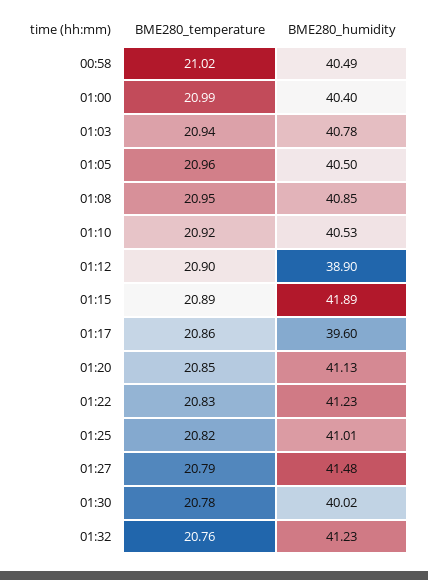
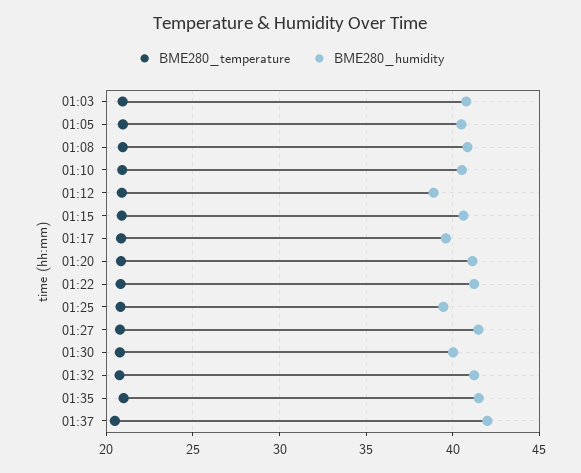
BME280_temperature, 00:58: 21.02 -> none
BME280_humidity, 00:58: 40.49 -> none
BME280_temperature, 01:00: 20.99 -> none
BME280_humidity, 01:00: 40.4 -> none
BME280_humidity, 01:15: 41.89 -> 40.5
BME280_humidity, 01:25: 41.01 -> 39.5
BME280_temperature, 01:35: none -> 21
BME280_humidity, 01:35: none -> 41.5
BME280_temperature, 01:37: none -> 20.5
BME280_humidity, 01:37: none -> 42

